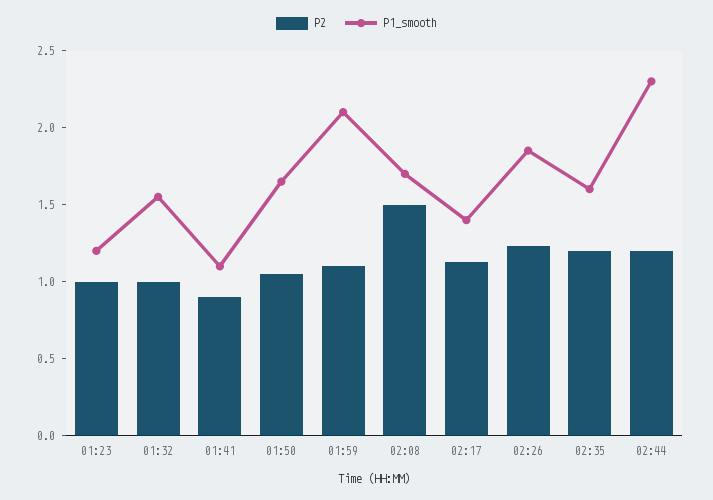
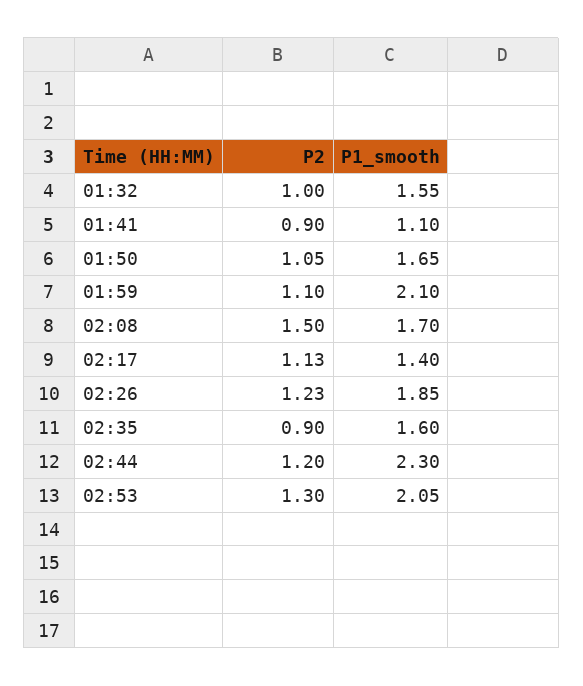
P2, 01:23: 1 -> none
P1_smooth, 01:23: 1.2 -> none
P2, 02:35: 1.2 -> 0.9
P2, 02:53: none -> 1.3
P1_smooth, 02:53: none -> 2.05

